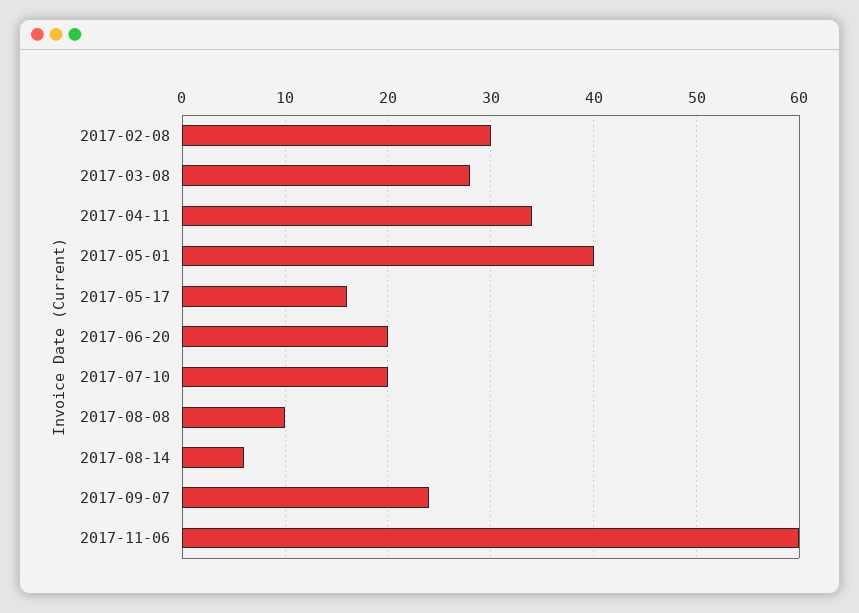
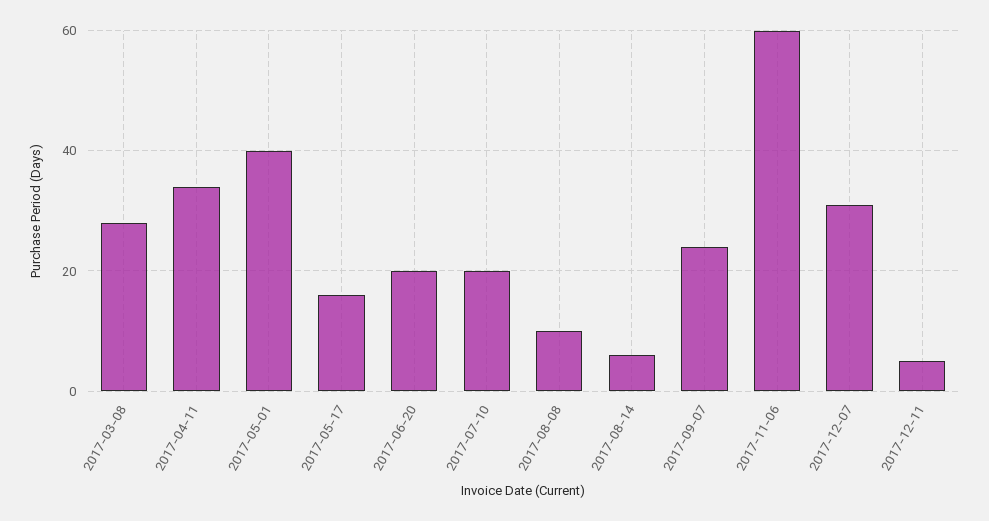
2017-02-08: 30 -> none
2017-12-07: none -> 30
2017-12-11: none -> 5

